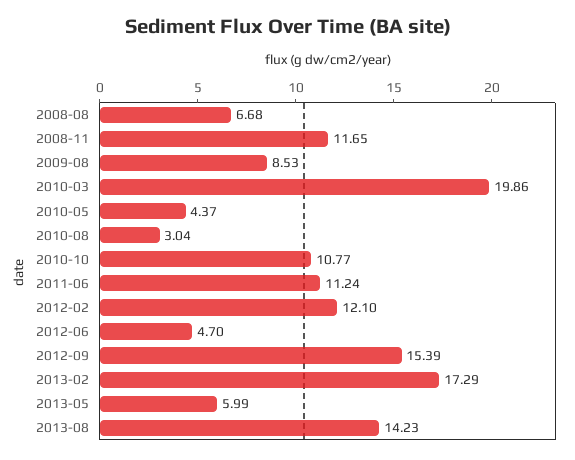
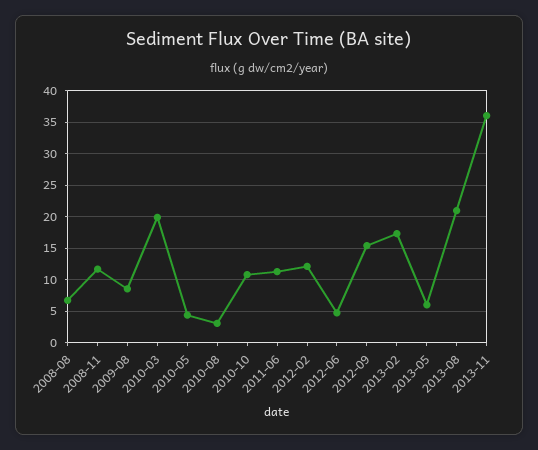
2013-08: 14.23 -> 21
2013-11: none -> 36

